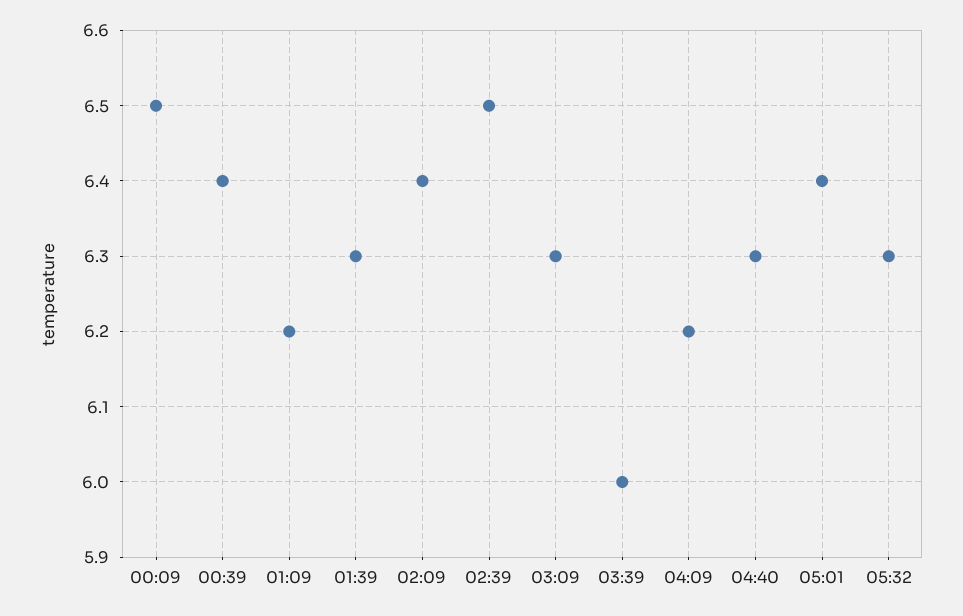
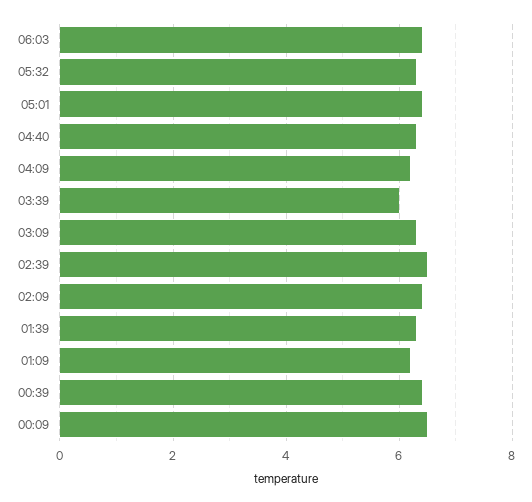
06:03: none -> 6.5

